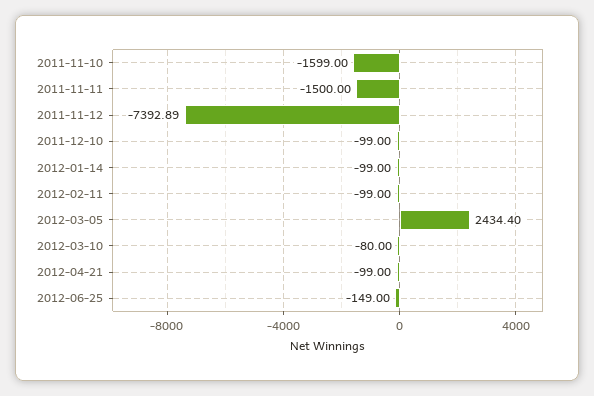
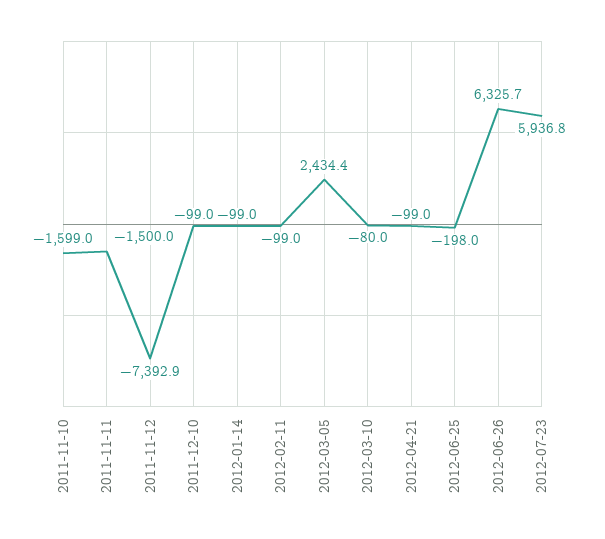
2012-06-25: -149 -> -198
2012-06-26: none -> 6325.7
2012-07-23: none -> 5936.8

